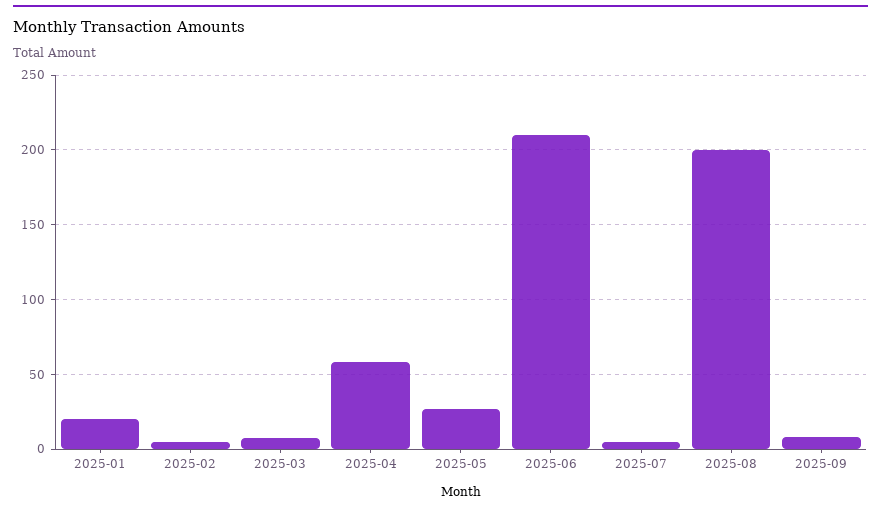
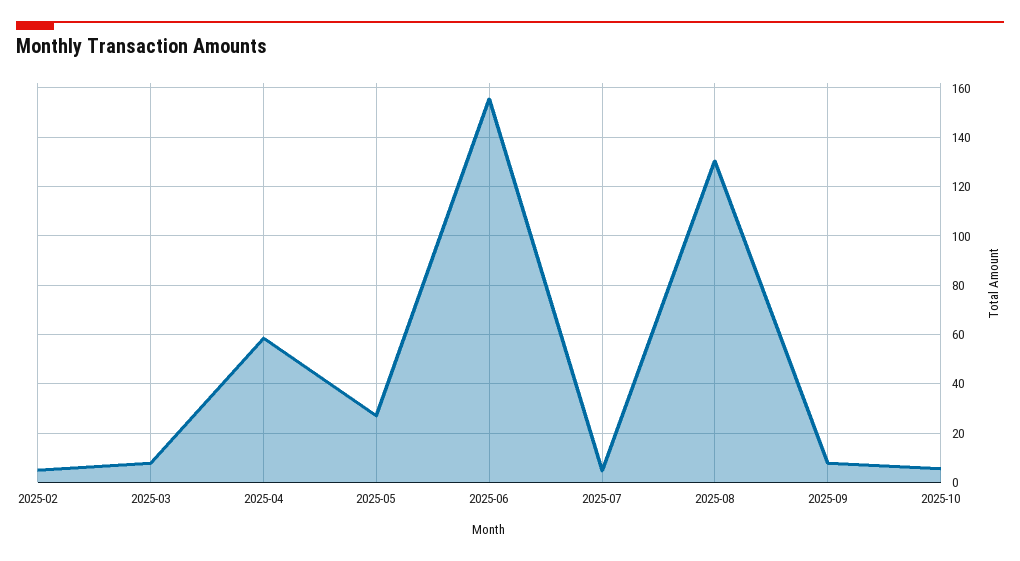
2025-01: 20 -> none
2025-06: 210 -> 155
2025-08: 200 -> 130
2025-10: none -> 5

